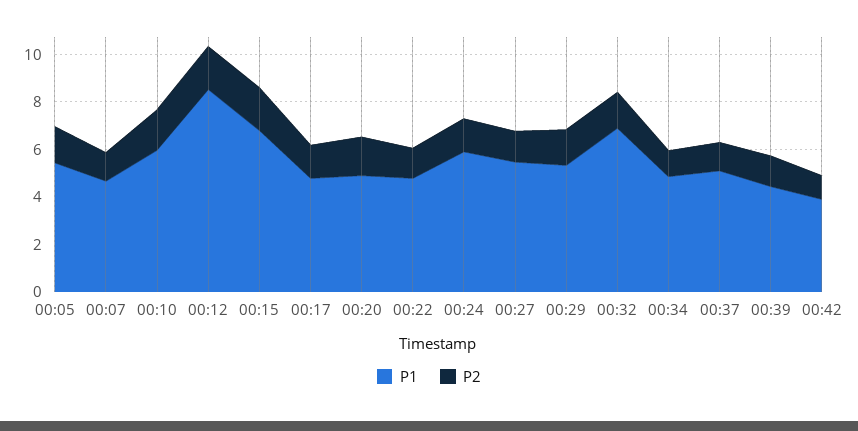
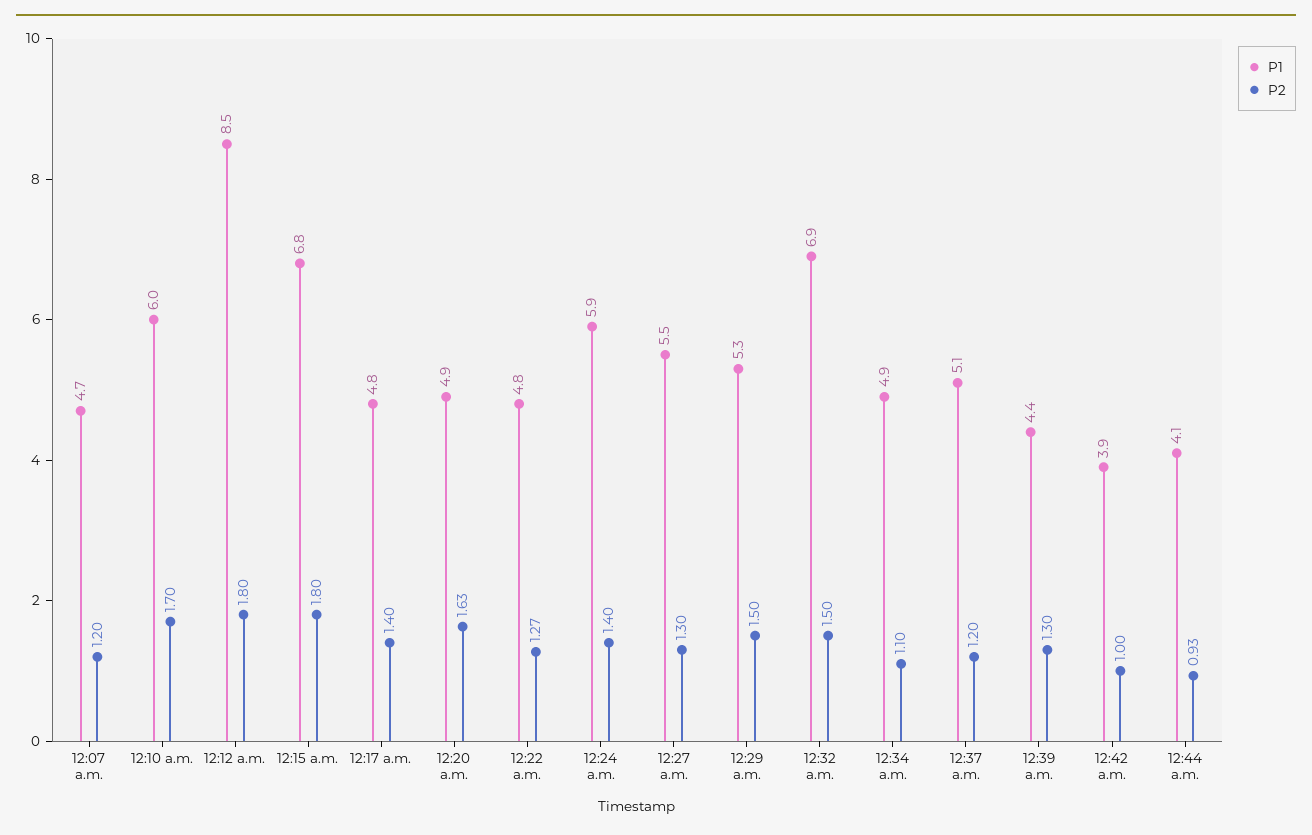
P1, 00:05: 5.5 -> none
P2, 00:05: 1.5 -> none
P1, 12:44 a.m.: none -> 4.1
P2, 12:44 a.m.: none -> 0.93

